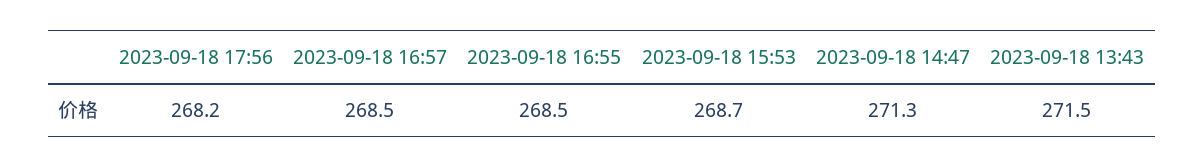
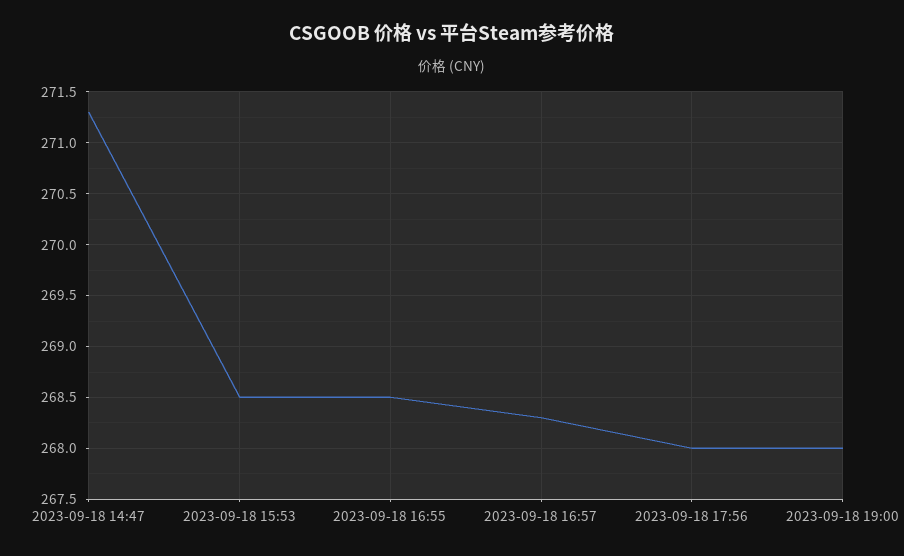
2023-09-18 17:56: 268.2 -> 268
2023-09-18 16:57: 268.5 -> 268.3
2023-09-18 15:53: 268.7 -> 268.5
2023-09-18 13:43: 271.5 -> none
2023-09-18 19:00: none -> 268

